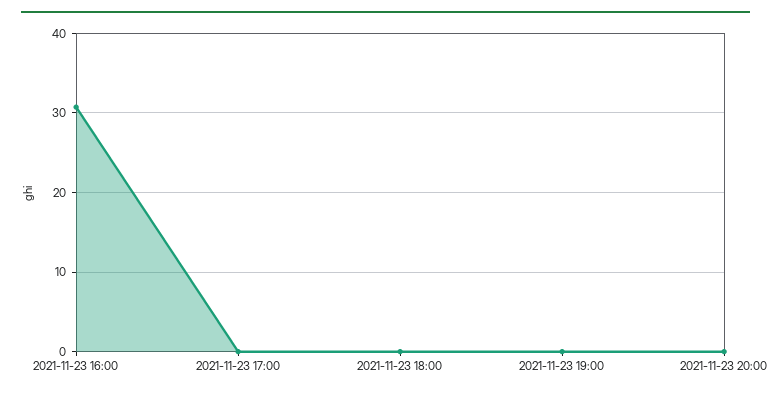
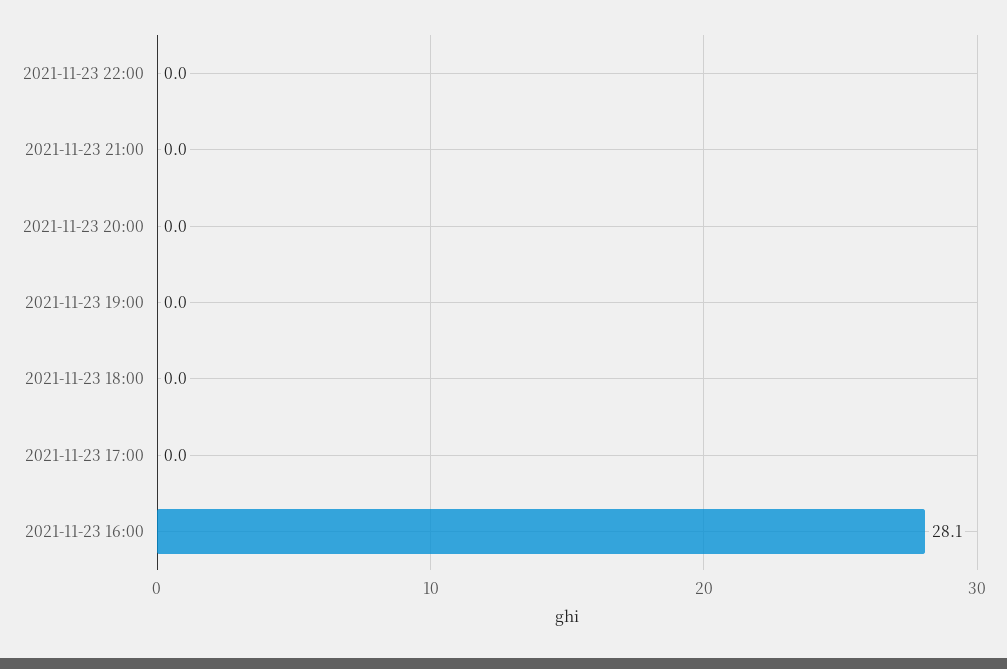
2021-11-23 16:00: 31 -> 28.1
2021-11-23 22:00: none -> 0
2021-11-23 21:00: none -> 0

